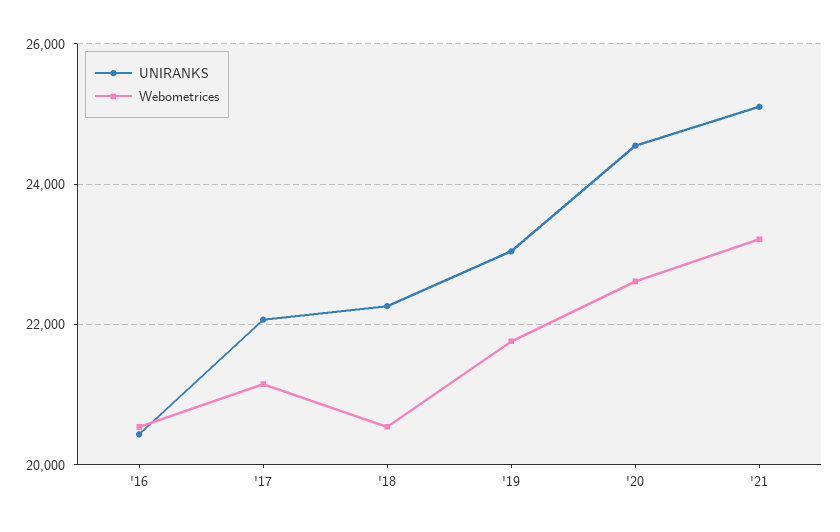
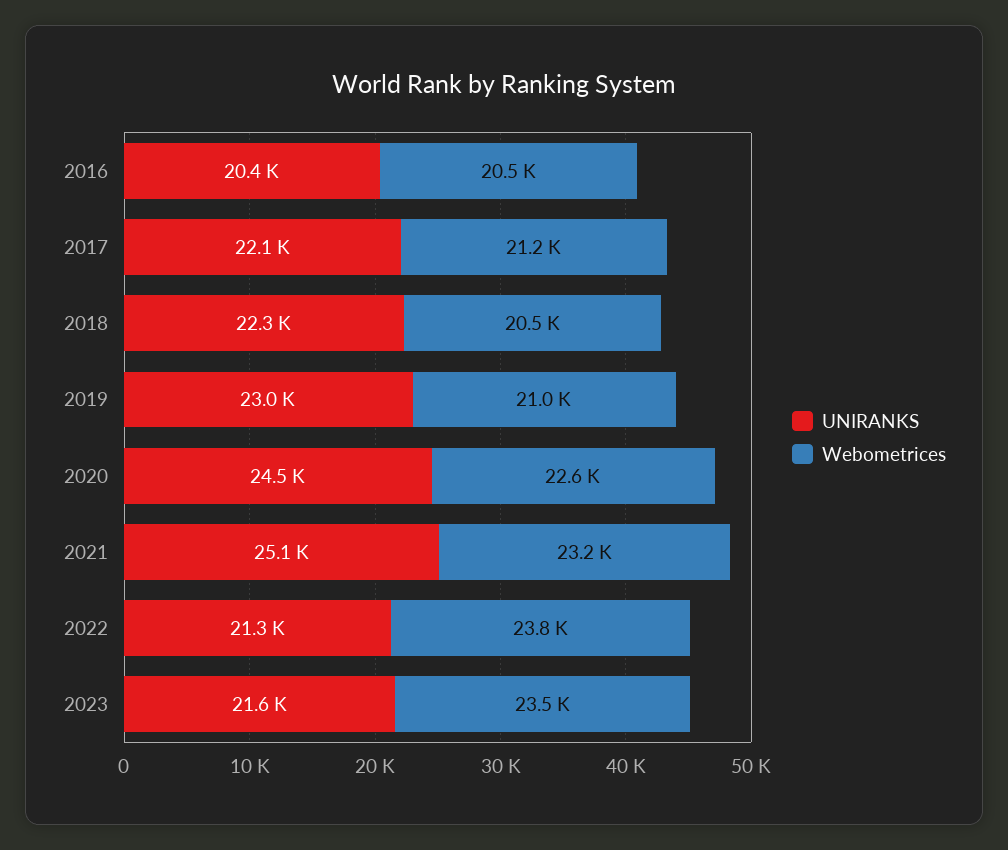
Webometrices, '19: 21800 -> 21000
UNIRANKS, 2022: none -> 21300
Webometrices, 2022: none -> 23800
UNIRANKS, 2023: none -> 21600
Webometrices, 2023: none -> 23500

